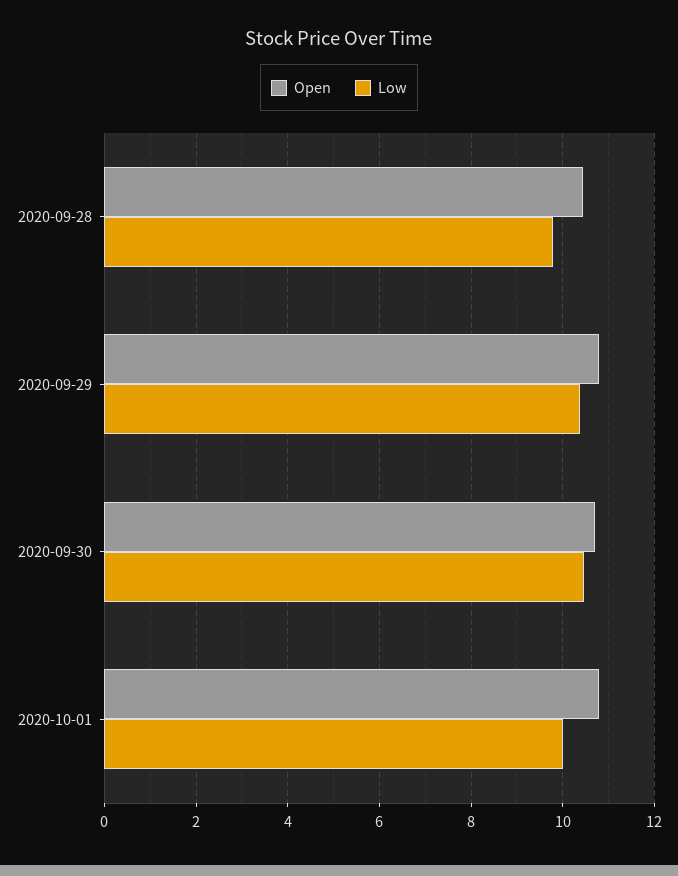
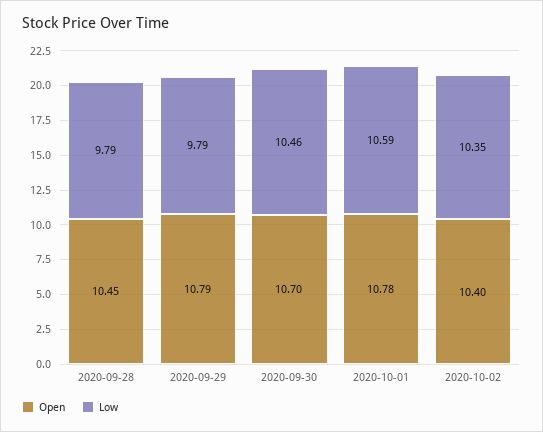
Low, 2020-09-29: 10.4 -> 9.79
Low, 2020-10-01: 10 -> 10.59
Open, 2020-10-02: none -> 10.4
Low, 2020-10-02: none -> 10.35

